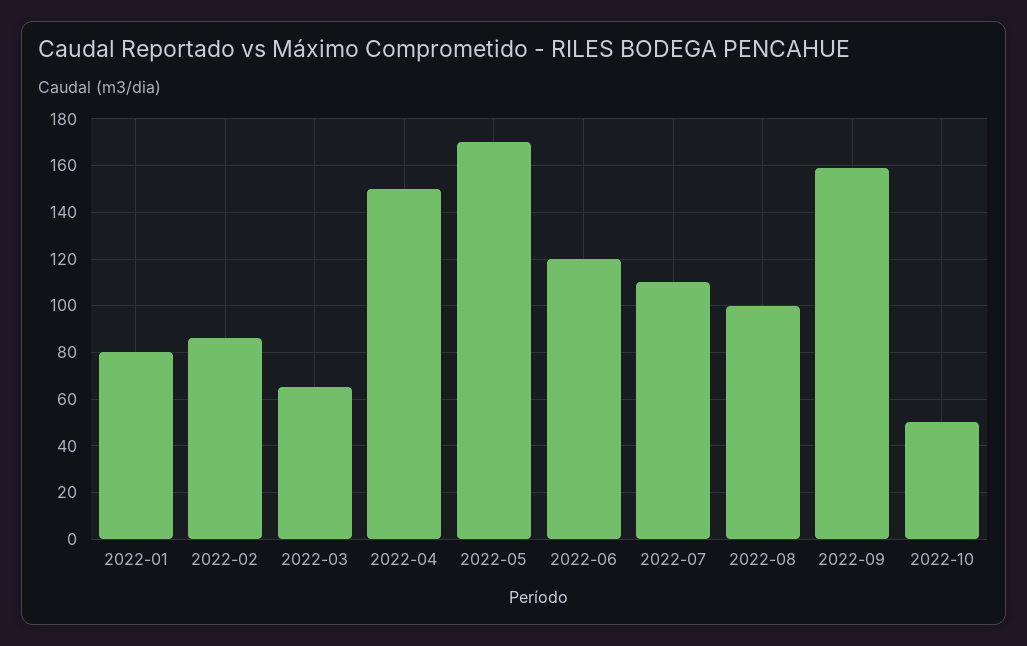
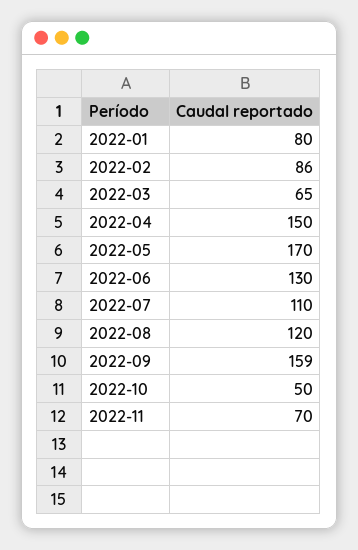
2022-06: 120 -> 130
2022-08: 100 -> 120
2022-11: none -> 70

